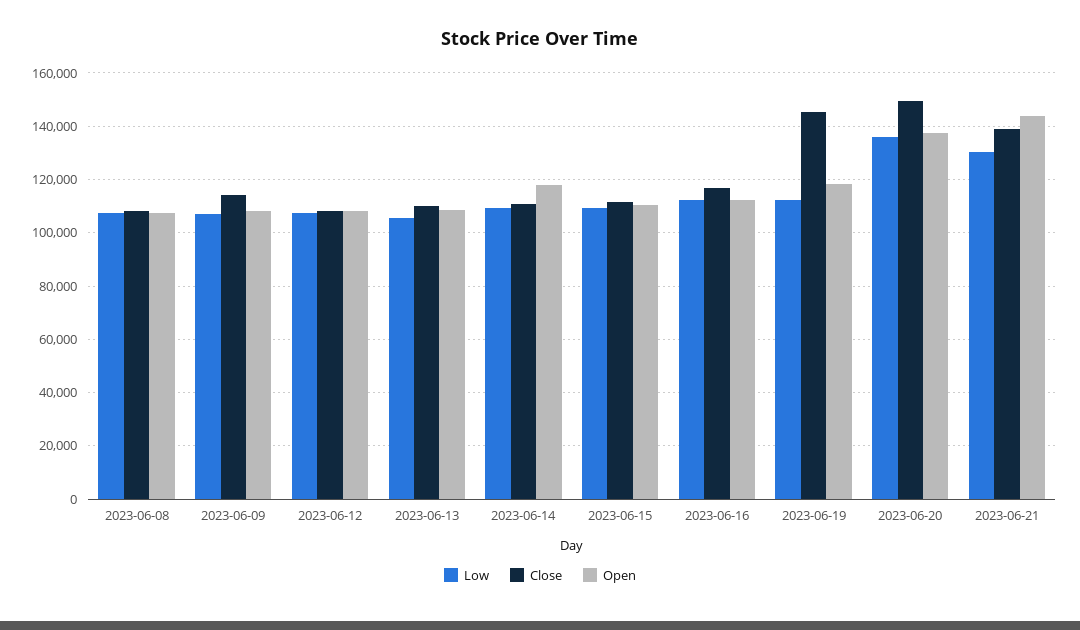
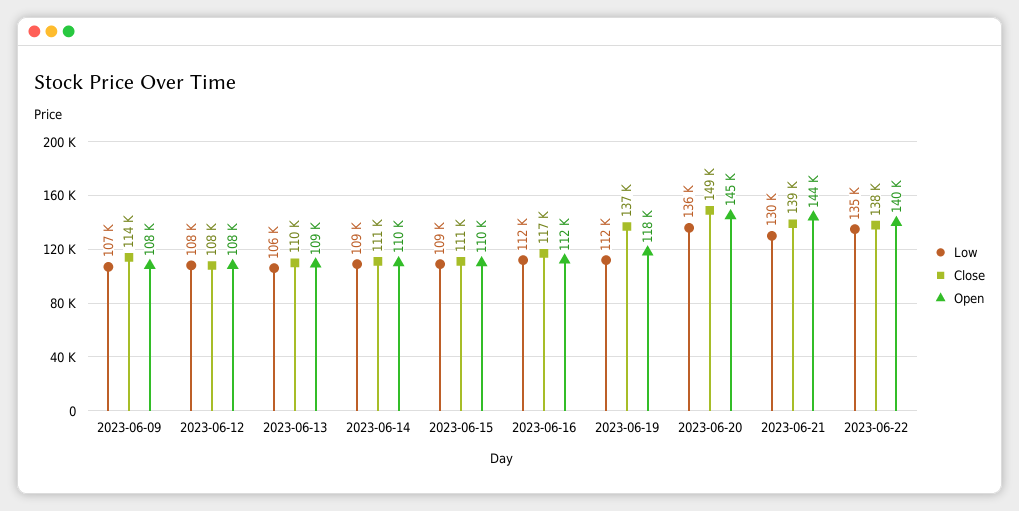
Low, 2023-06-08: 107500 -> none
Close, 2023-06-08: 107500 -> none
Open, 2023-06-08: 107500 -> none
Open, 2023-06-14: 117500 -> 110000
Close, 2023-06-19: 145000 -> 137000
Open, 2023-06-20: 137500 -> 145000
Low, 2023-06-22: none -> 135000
Close, 2023-06-22: none -> 138000
Open, 2023-06-22: none -> 140000

